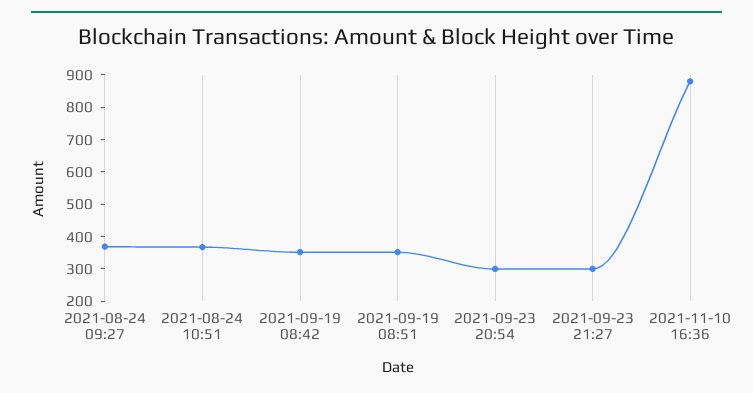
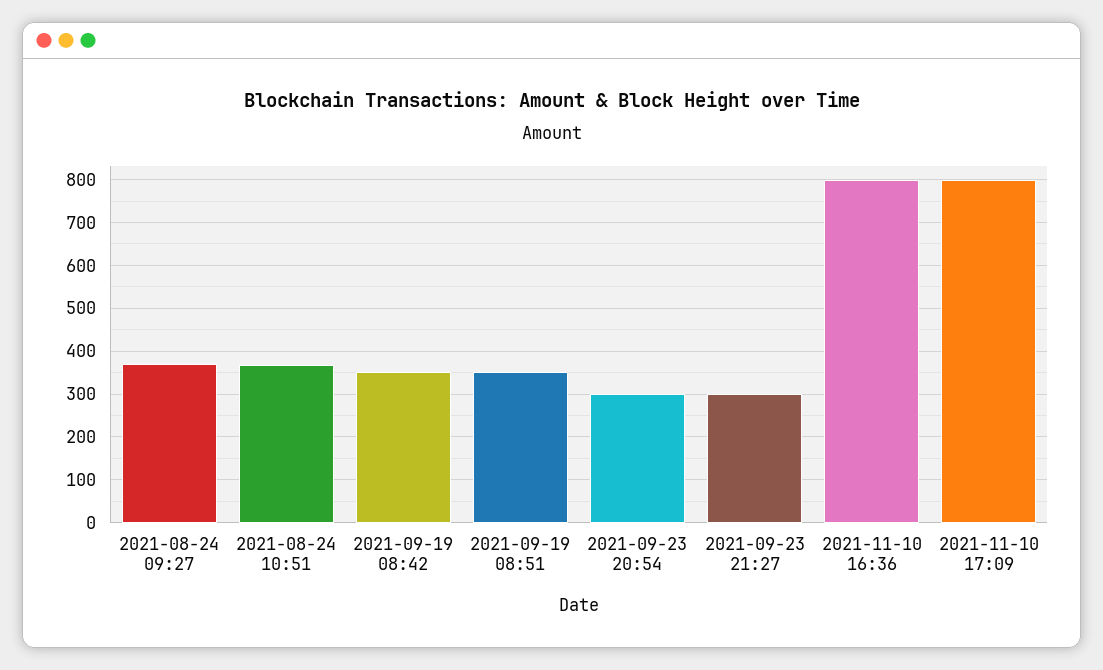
2021-11-10 16:36: 875 -> 800
2021-11-10 17:09: none -> 800

